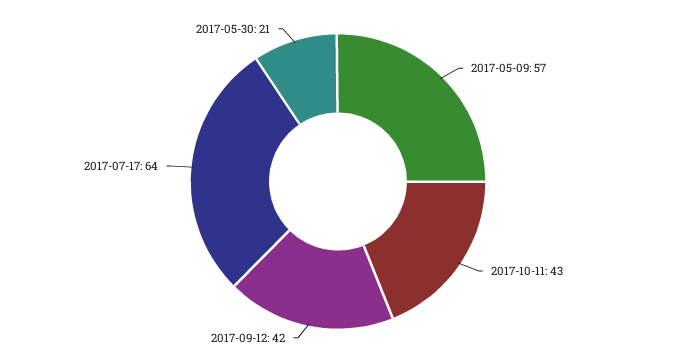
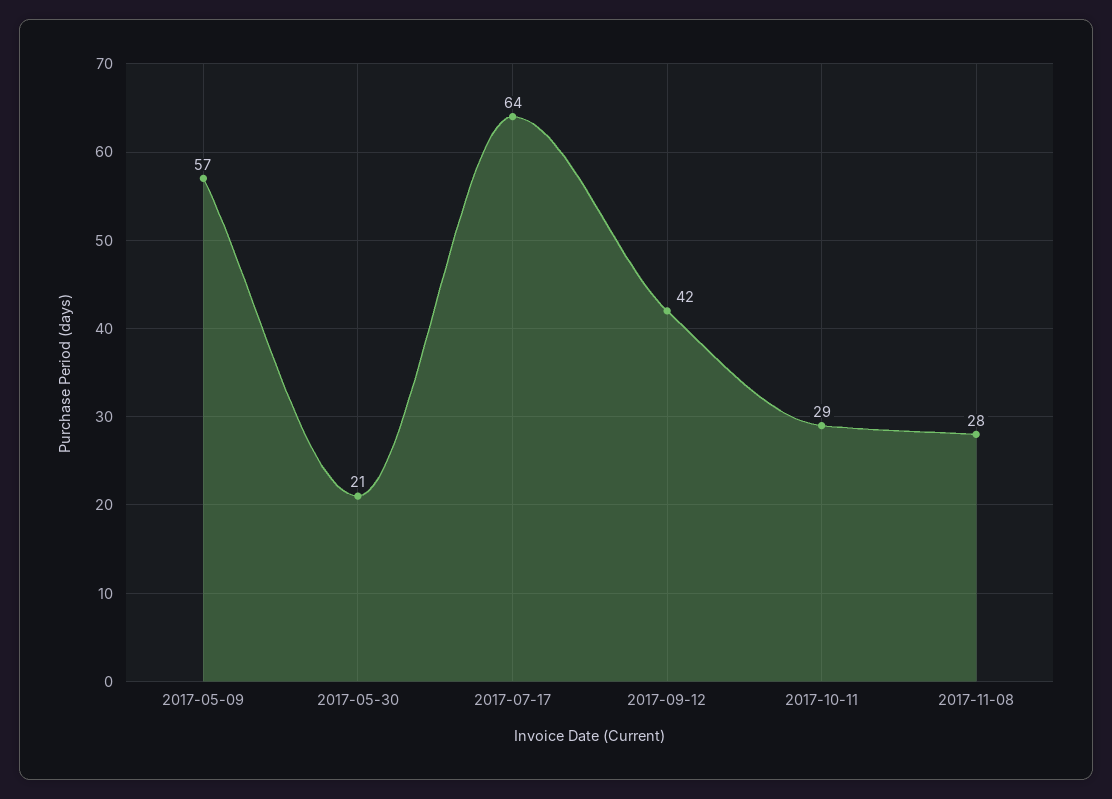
2017-10-11: 43 -> 29
2017-11-08: none -> 28

